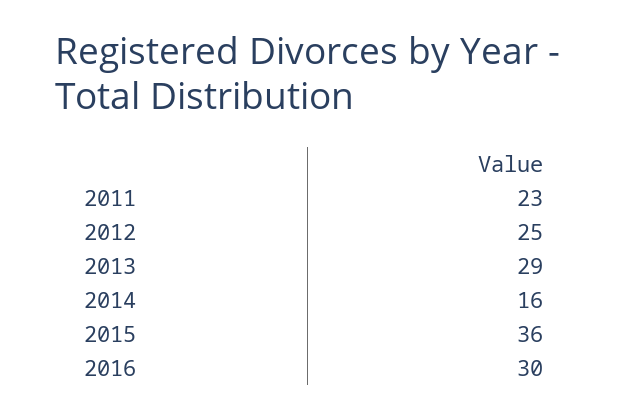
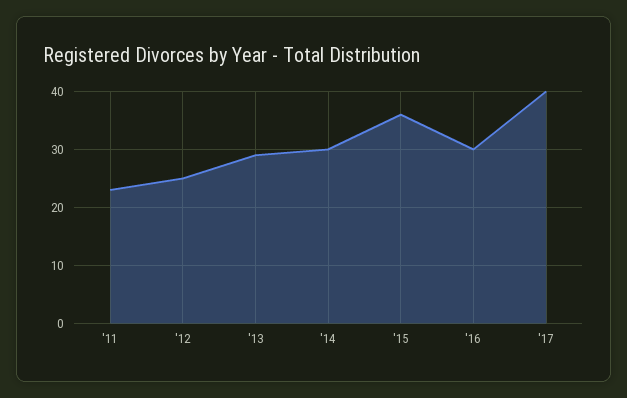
2014: 16 -> 30
'17: none -> 40

